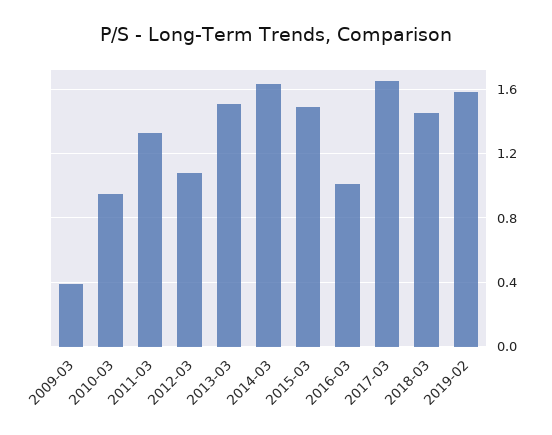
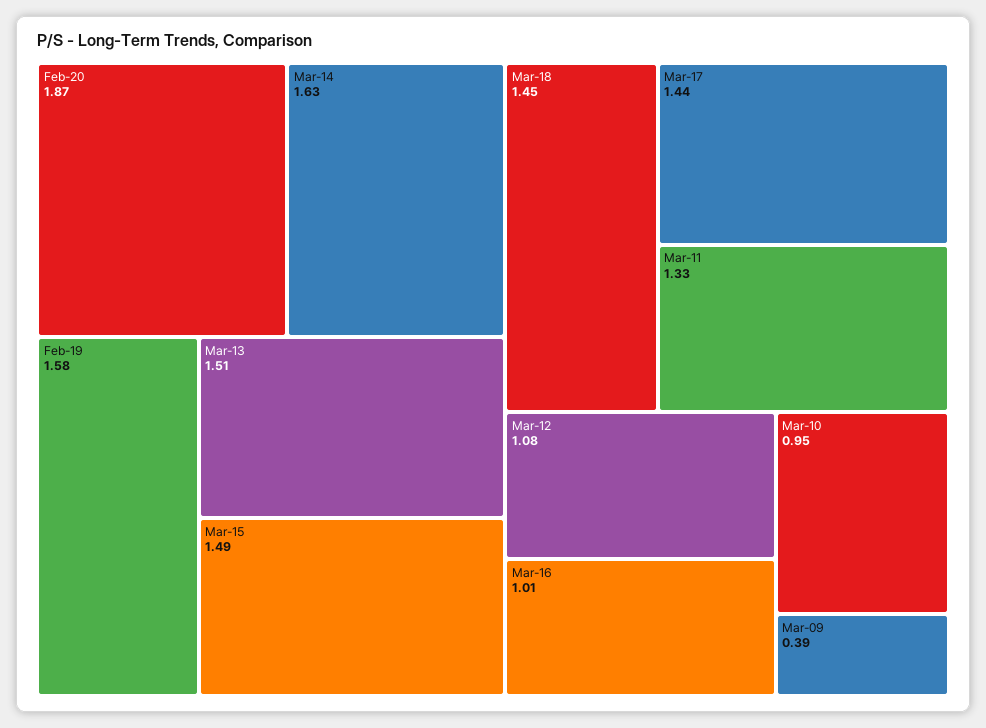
2017-03: 1.65 -> 1.44
Feb-20: none -> 1.87

